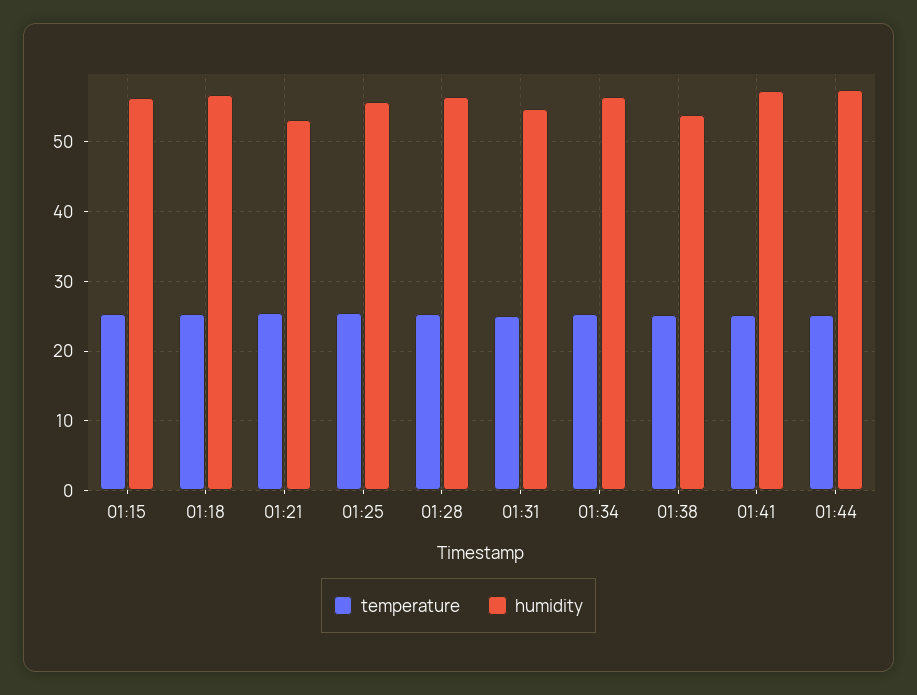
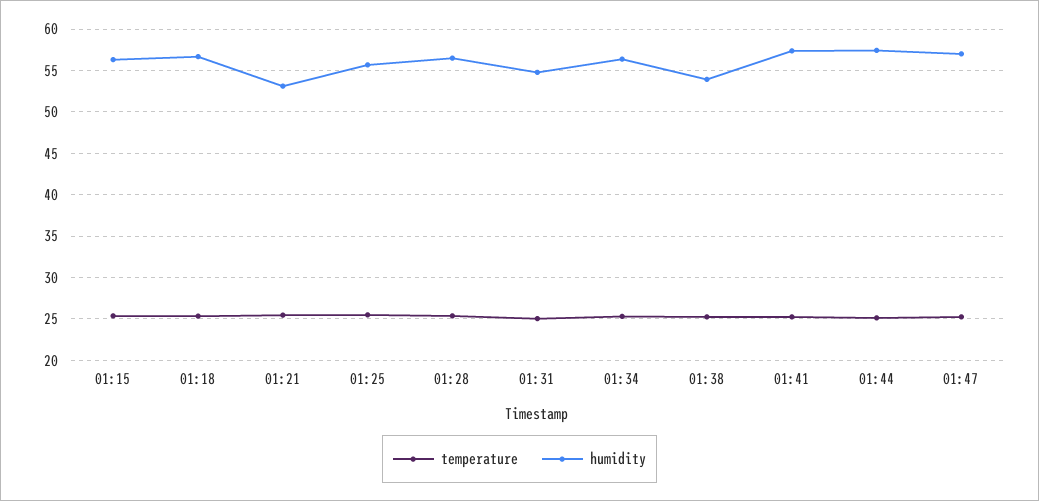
temperature, 01:47: none -> 25
humidity, 01:47: none -> 57

